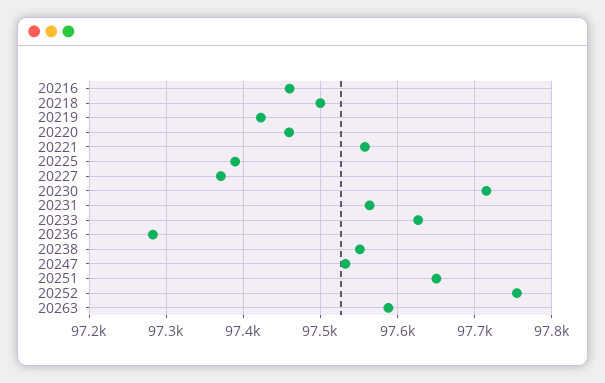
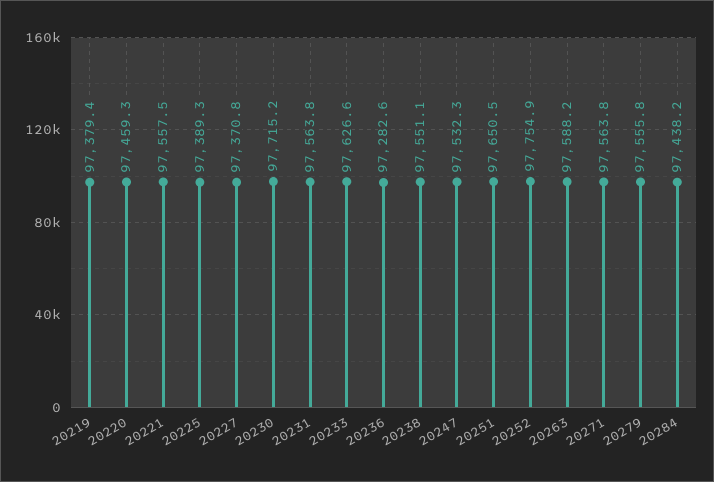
20216: 97460 -> none
20218: 97500 -> none
20219: 97420 -> 97379.4
20271: none -> 97563.8
20279: none -> 97555.8
20284: none -> 97438.2

